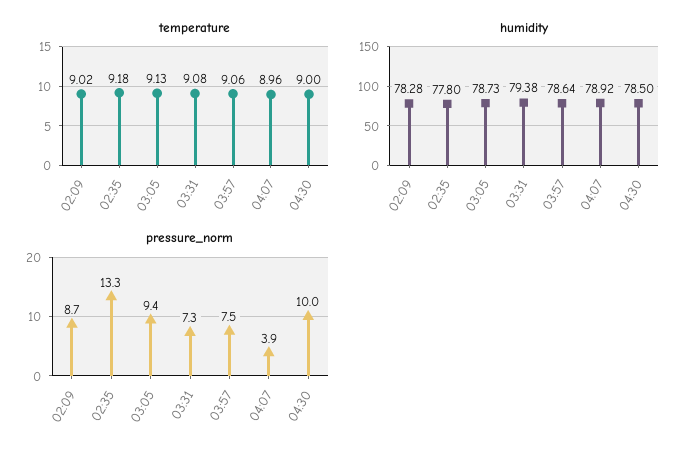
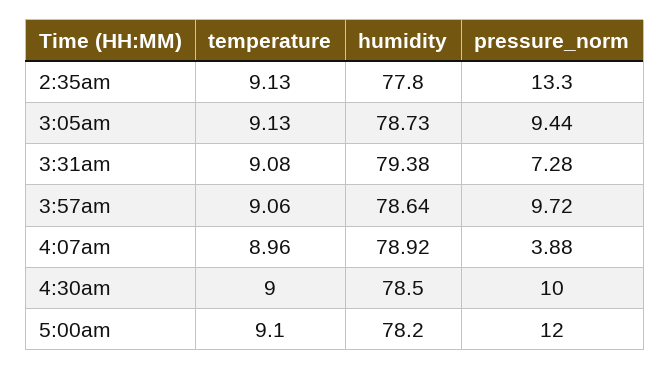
temperature, 02:09: 9.02 -> none
temperature, 02:35: 9.18 -> 9.13
humidity, 02:09: 78.28 -> none
pressure_norm, 02:09: 8.7 -> none
pressure_norm, 03:57: 7.5 -> 9.72
temperature, 5:00am: none -> 9.1
humidity, 5:00am: none -> 78.2
pressure_norm, 5:00am: none -> 12

